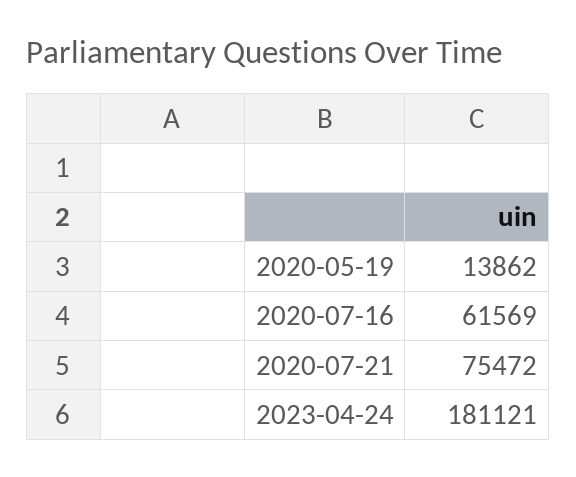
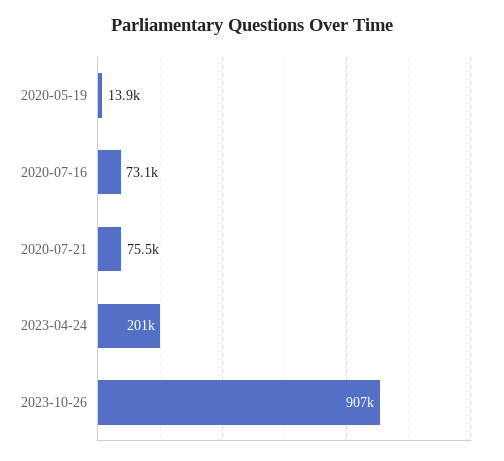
2020-07-16: 61569 -> 73100
2023-04-24: 181121 -> 201000
2023-10-26: none -> 907000

